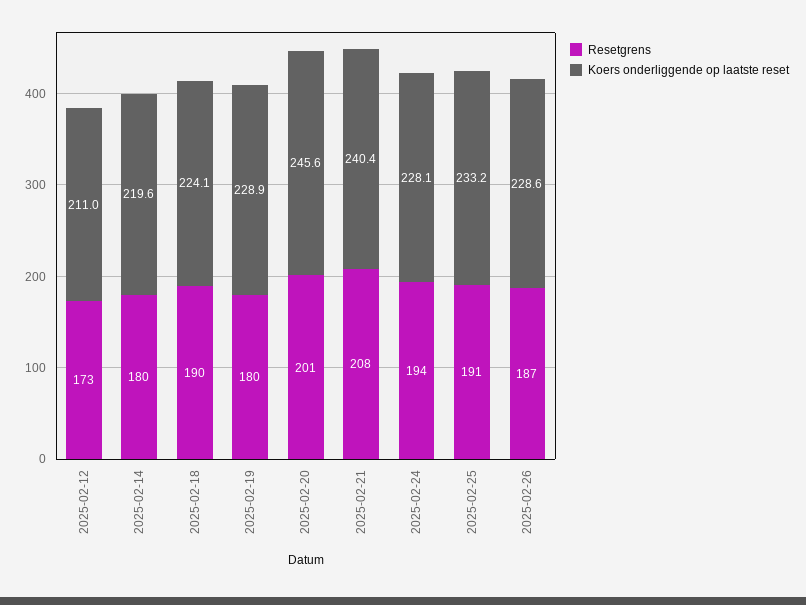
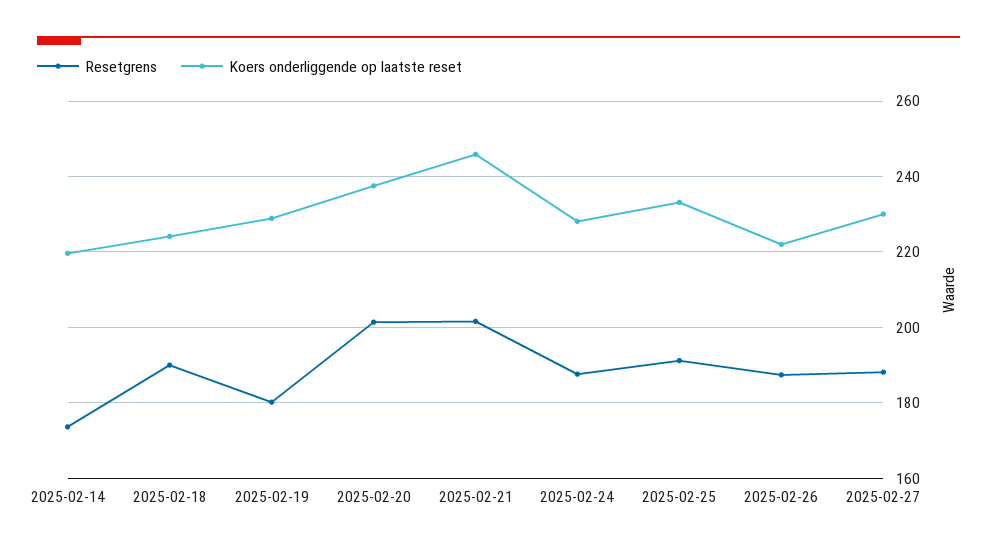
Resetgrens, 2025-02-12: 173 -> none
Koers onderliggende op laatste reset, 2025-02-12: 211 -> none
Resetgrens, 2025-02-14: 180 -> 174
Koers onderliggende op laatste reset, 2025-02-20: 245.6 -> 238
Resetgrens, 2025-02-21: 208 -> 202
Koers onderliggende op laatste reset, 2025-02-21: 240.4 -> 246
Resetgrens, 2025-02-24: 194 -> 188
Koers onderliggende op laatste reset, 2025-02-26: 228.6 -> 222
Resetgrens, 2025-02-27: none -> 188
Koers onderliggende op laatste reset, 2025-02-27: none -> 230

